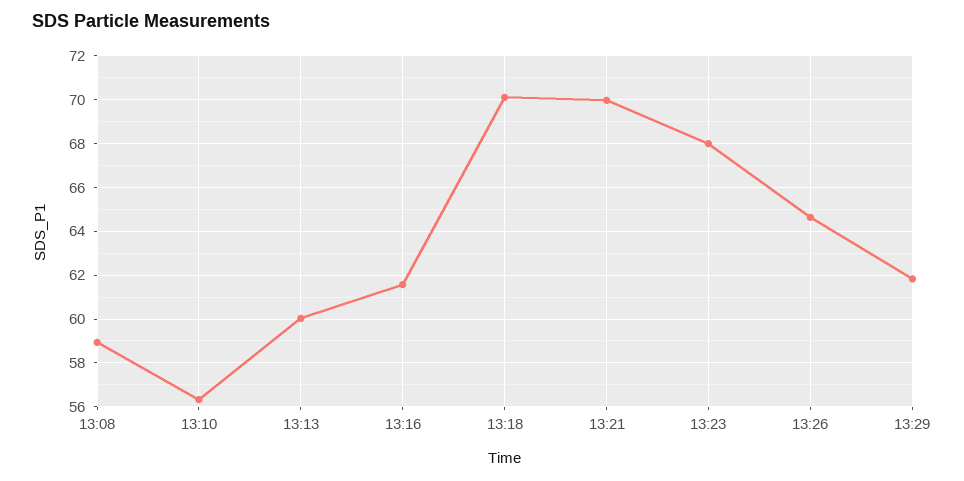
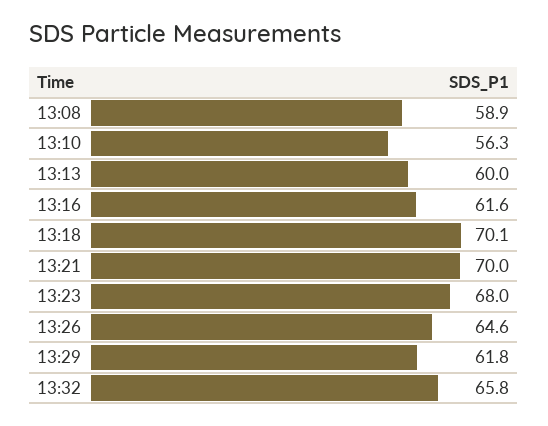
13:32: none -> 65.8

